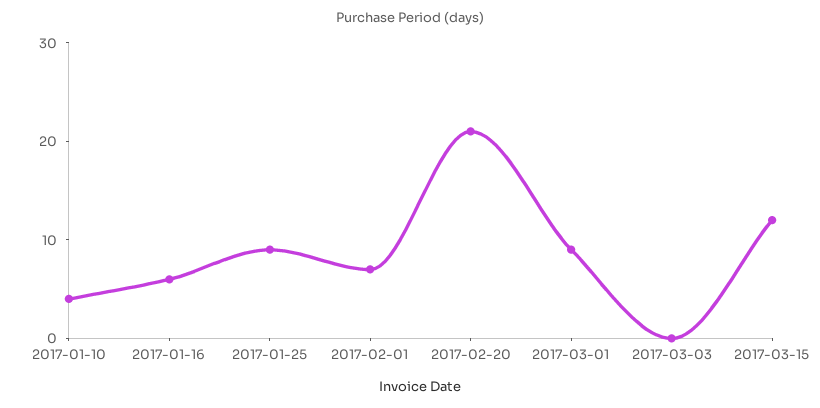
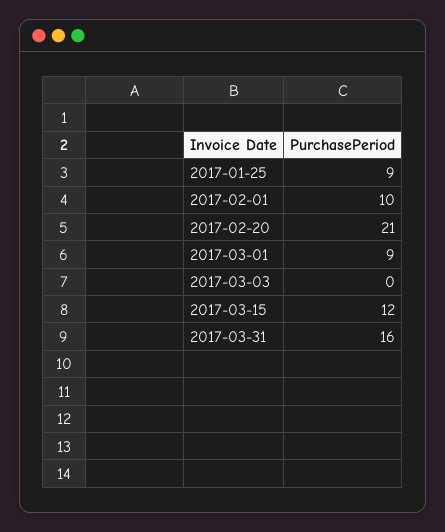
2017-01-10: 4 -> none
2017-01-16: 6 -> none
2017-02-01: 7 -> 10
2017-03-31: none -> 16

